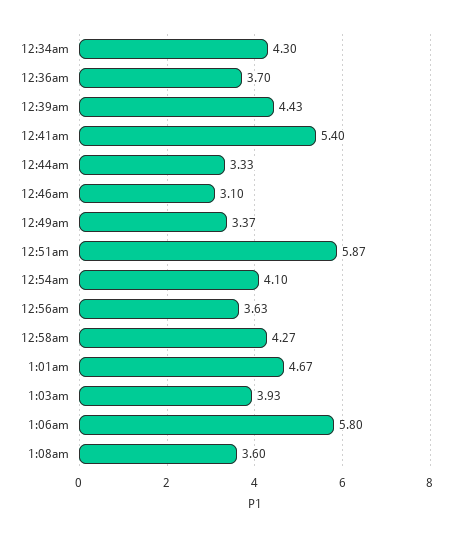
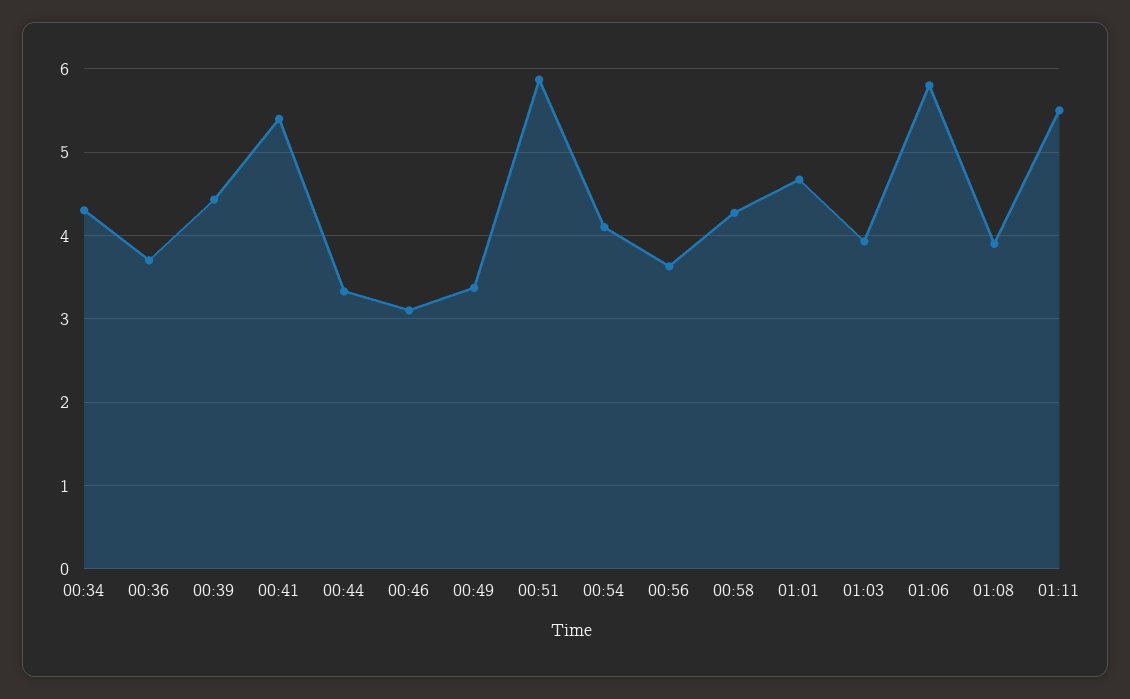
1:08am: 3.6 -> 3.9
01:11: none -> 5.5

